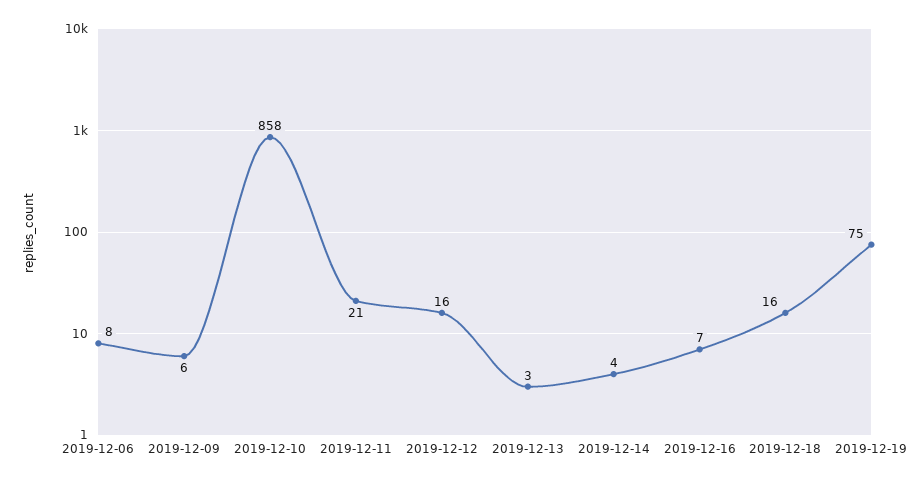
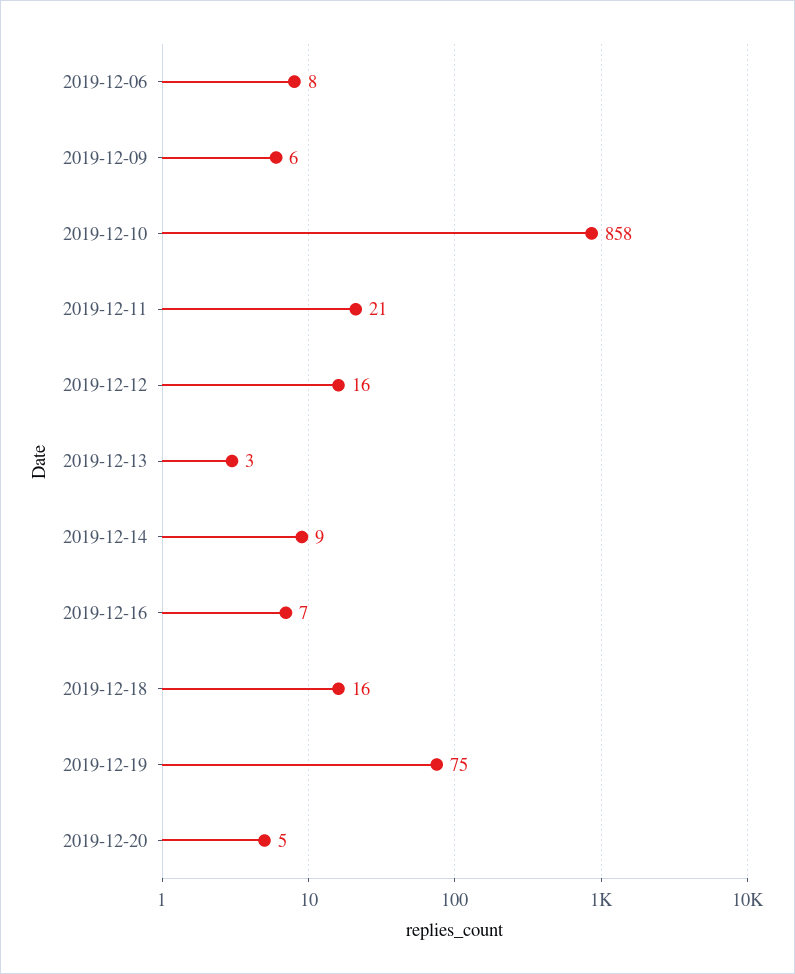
2019-12-14: 4 -> 9
2019-12-20: none -> 5

